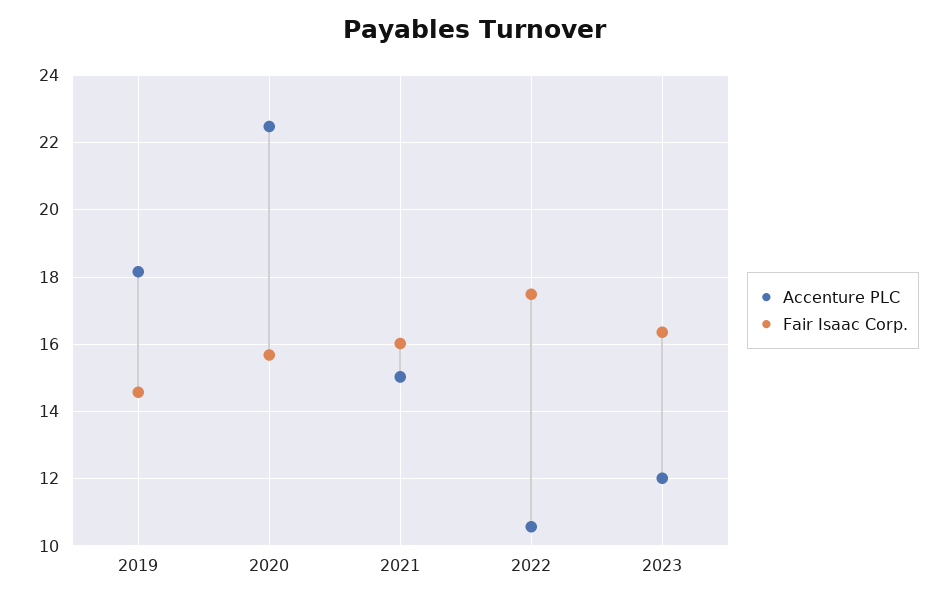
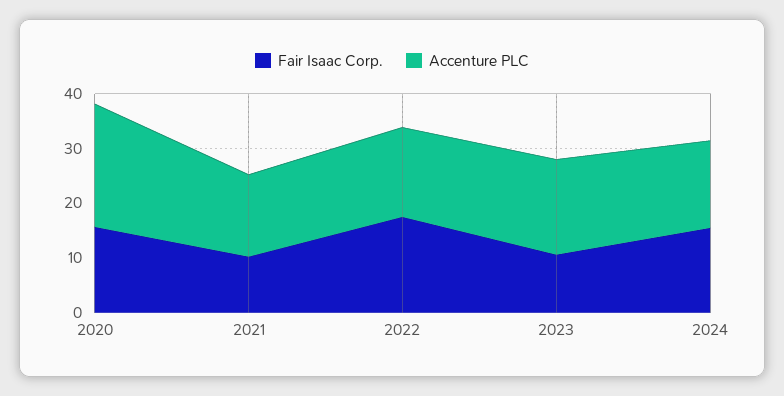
Accenture PLC, 2019: 18.2 -> none
Fair Isaac Corp., 2019: 14.6 -> none
Fair Isaac Corp., 2021: 16 -> 10
Accenture PLC, 2022: 10.6 -> 16
Accenture PLC, 2023: 12 -> 18
Fair Isaac Corp., 2023: 16.4 -> 10
Fair Isaac Corp., 2024: none -> 16
Accenture PLC, 2024: none -> 16

